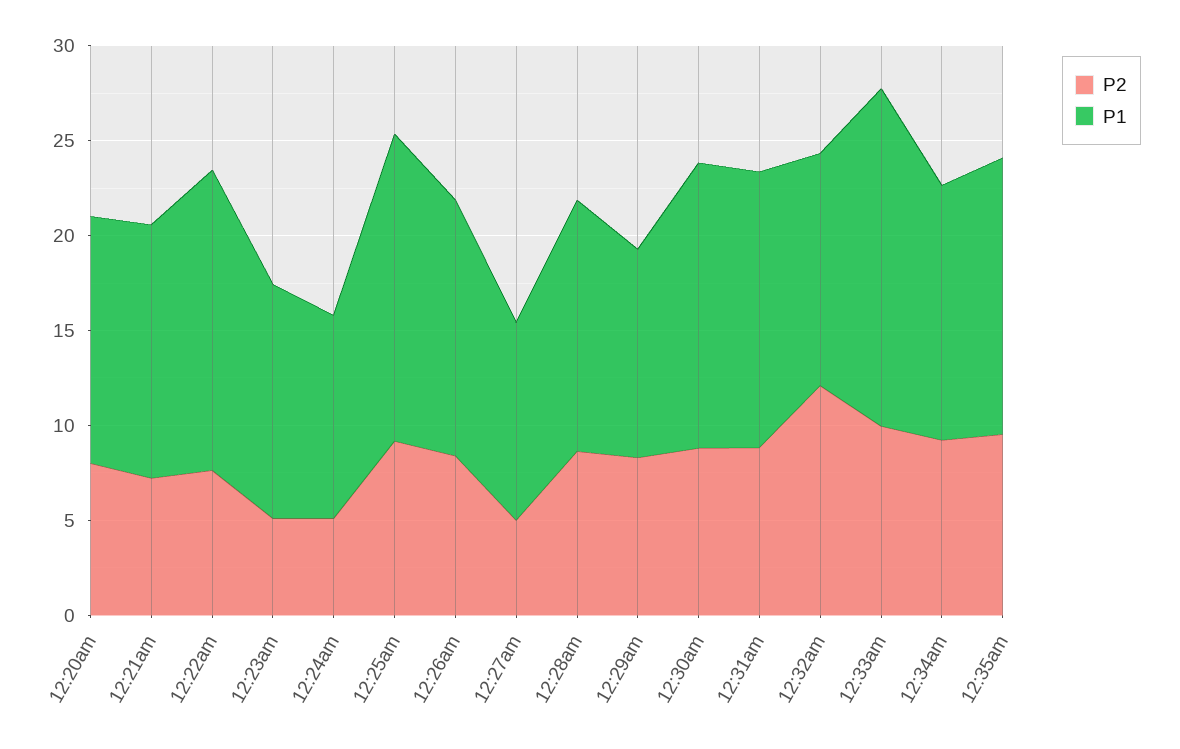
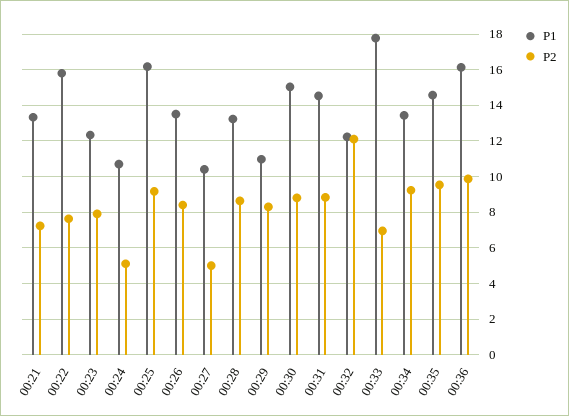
P2, 12:20am: 8 -> none
P1, 12:20am: 13 -> none
P2, 12:23am: 5 -> 8
P2, 12:33am: 10 -> 7
P1, 00:36: none -> 16
P2, 00:36: none -> 10

